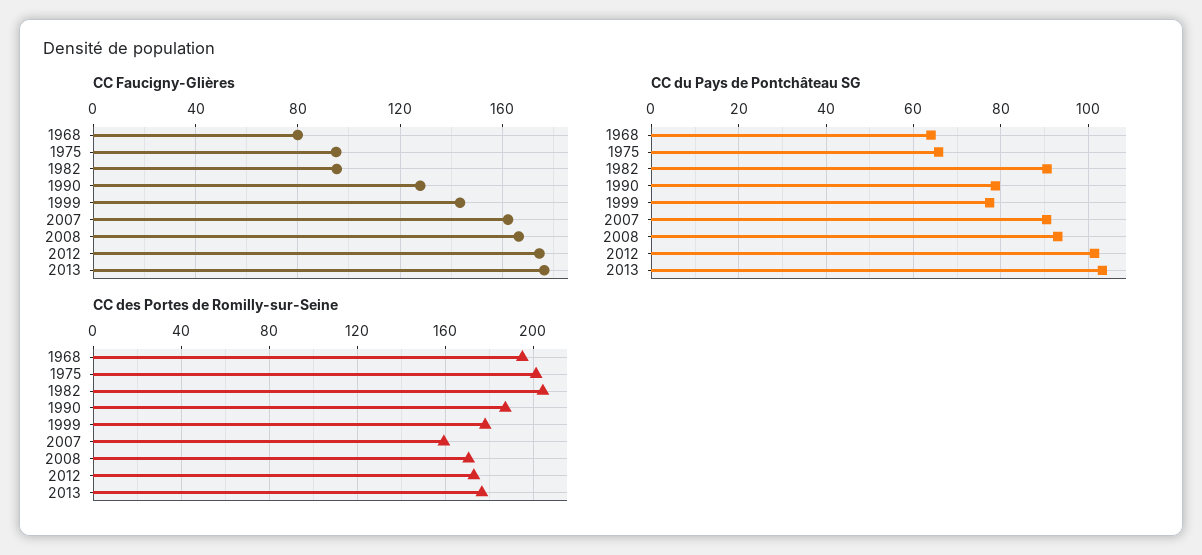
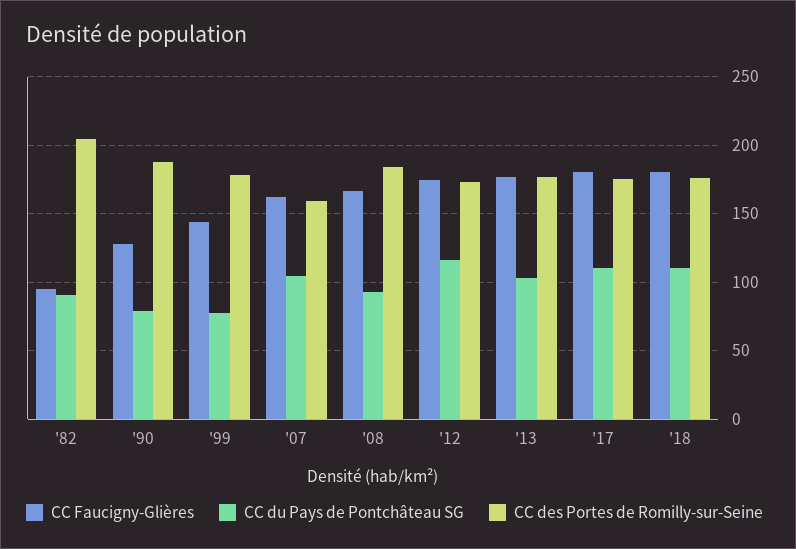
CC Faucigny-Glières, 1968: 80 -> none
CC Faucigny-Glières, 1975: 95 -> none
CC du Pays de Pontchâteau SG, 1968: 64 -> none
CC du Pays de Pontchâteau SG, 1975: 66 -> none
CC du Pays de Pontchâteau SG, 2007: 90 -> 105
CC du Pays de Pontchâteau SG, 2012: 102 -> 115
CC des Portes de Romilly-sur-Seine, 1968: 195 -> none
CC des Portes de Romilly-sur-Seine, 1975: 200 -> none
CC des Portes de Romilly-sur-Seine, 2008: 170 -> 185
CC Faucigny-Glières, '17: none -> 180
CC du Pays de Pontchâteau SG, '17: none -> 110
CC des Portes de Romilly-sur-Seine, '17: none -> 175
CC Faucigny-Glières, '18: none -> 180
CC du Pays de Pontchâteau SG, '18: none -> 110
CC des Portes de Romilly-sur-Seine, '18: none -> 175

